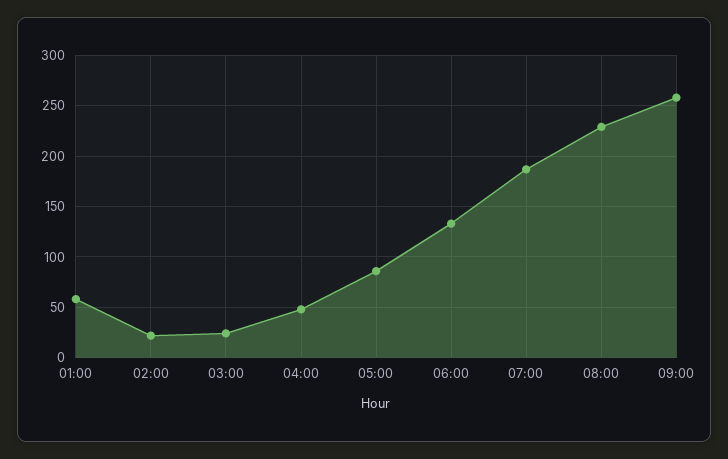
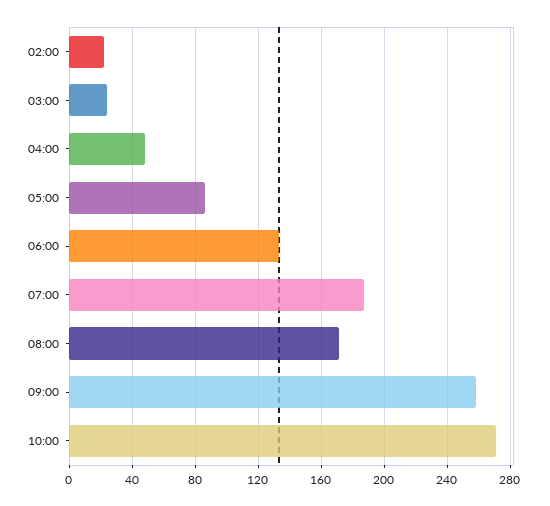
01:00: 60 -> none
08:00: 230 -> 170
10:00: none -> 270

